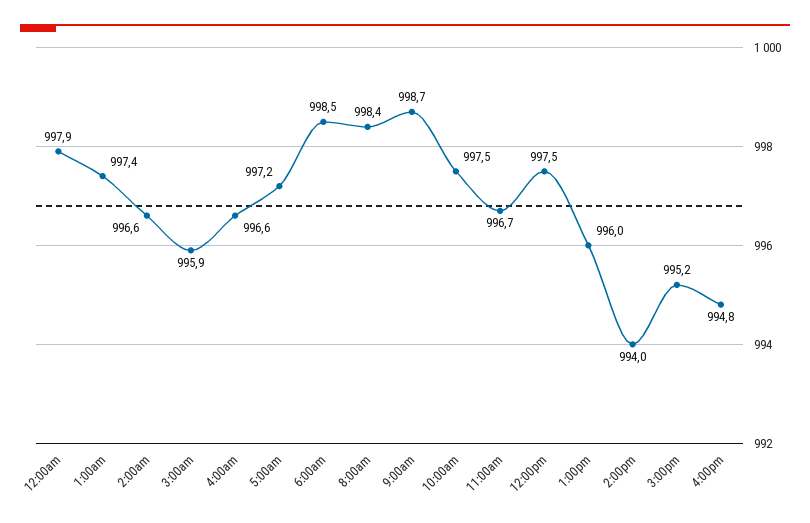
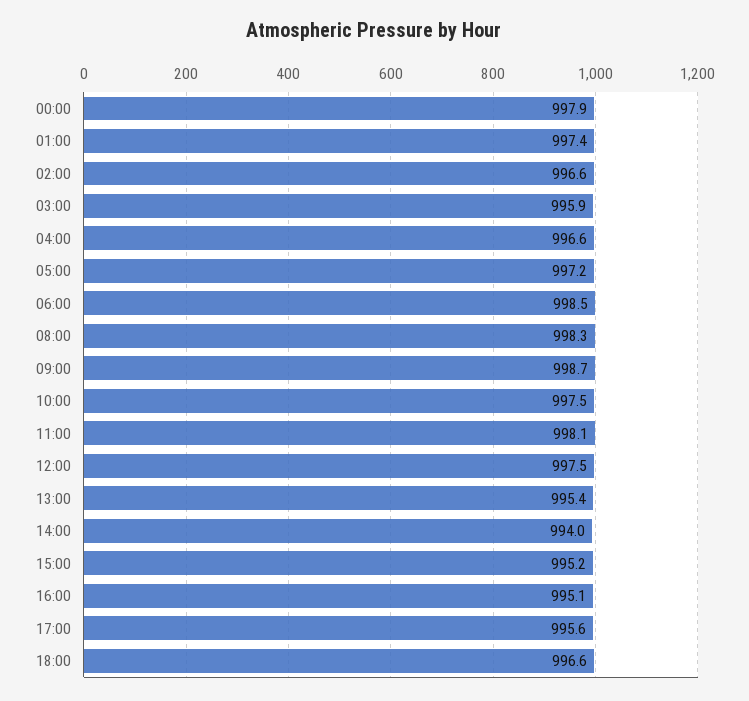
8:00am: 998.4 -> 998.3
11:00am: 996.7 -> 998.1
1:00pm: 996 -> 995.4
4:00pm: 994.8 -> 995.1
17:00: none -> 995.6
18:00: none -> 996.6

